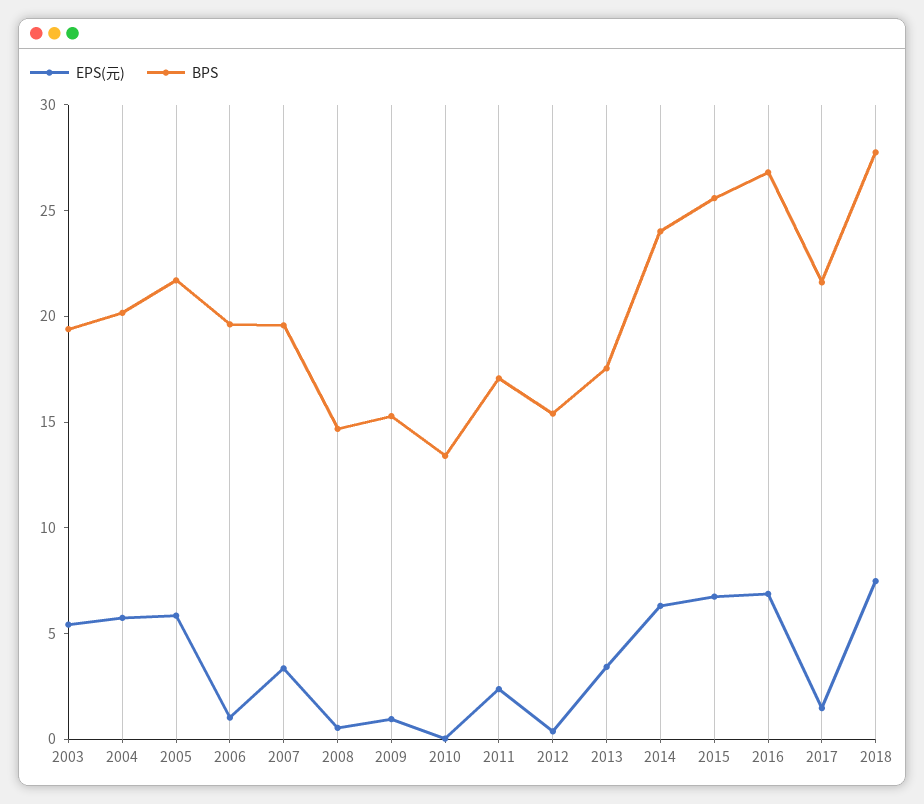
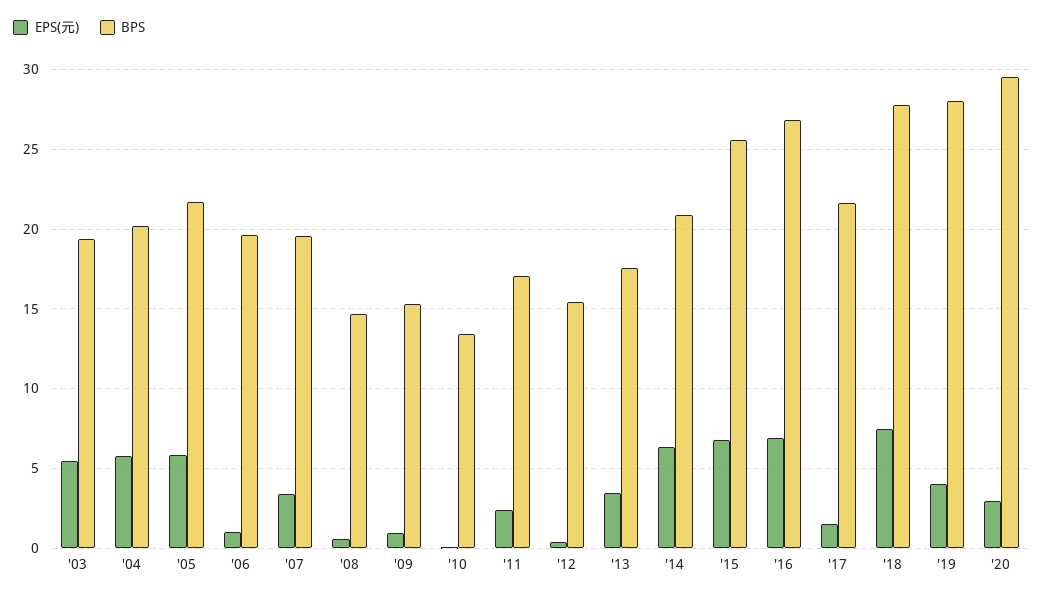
BPS, 2014: 24 -> 21
EPS(元), '19: none -> 4
BPS, '19: none -> 28
EPS(元), '20: none -> 3
BPS, '20: none -> 29.5

